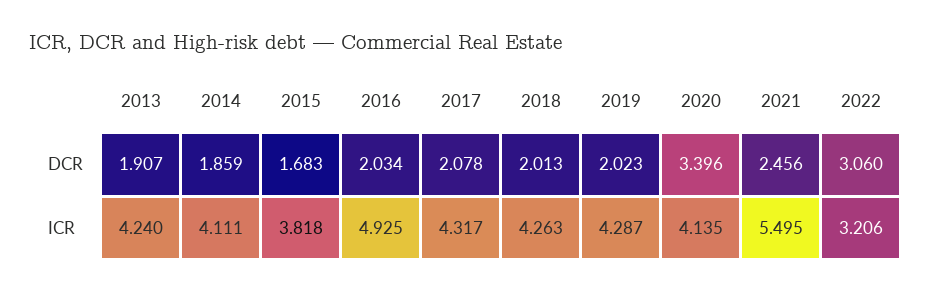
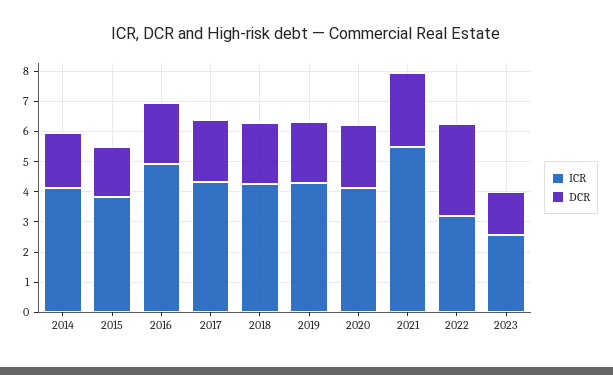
DCR, 2013: 1.907 -> none
DCR, 2020: 3.396 -> 2
ICR, 2013: 4.24 -> none
ICR, 2023: none -> 2.5
DCR, 2023: none -> 1.5

